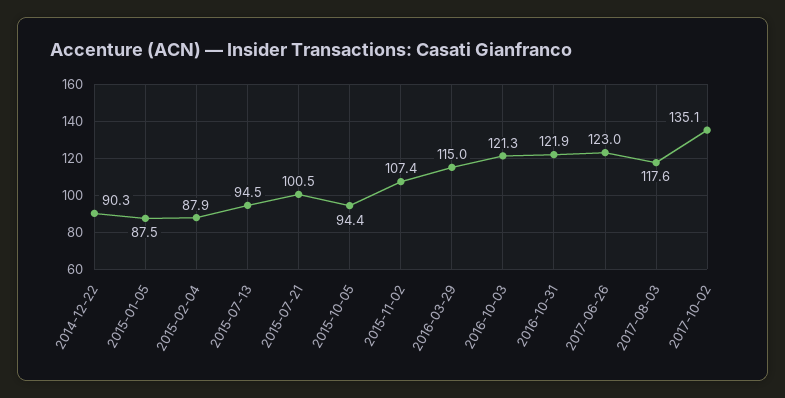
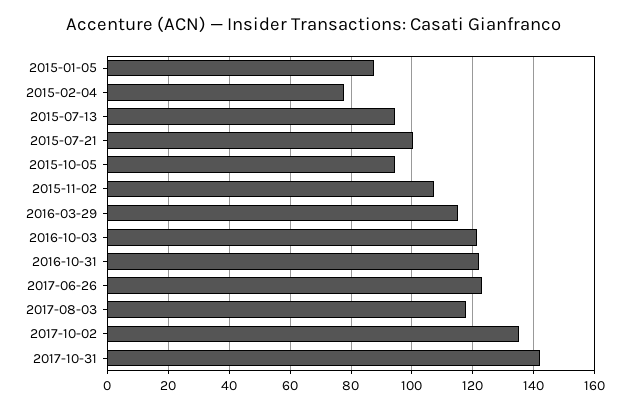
2014-12-22: 90.3 -> none
2015-02-04: 87.9 -> 78
2017-10-31: none -> 142

